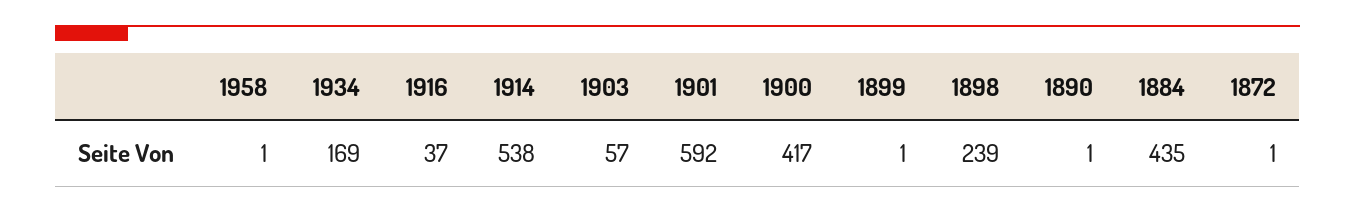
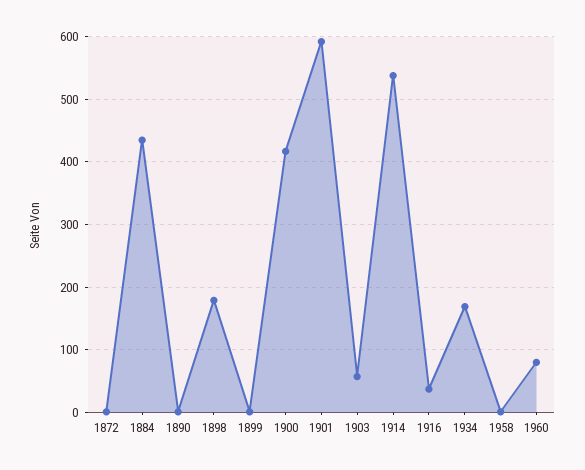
1898: 239 -> 180
1960: none -> 80

